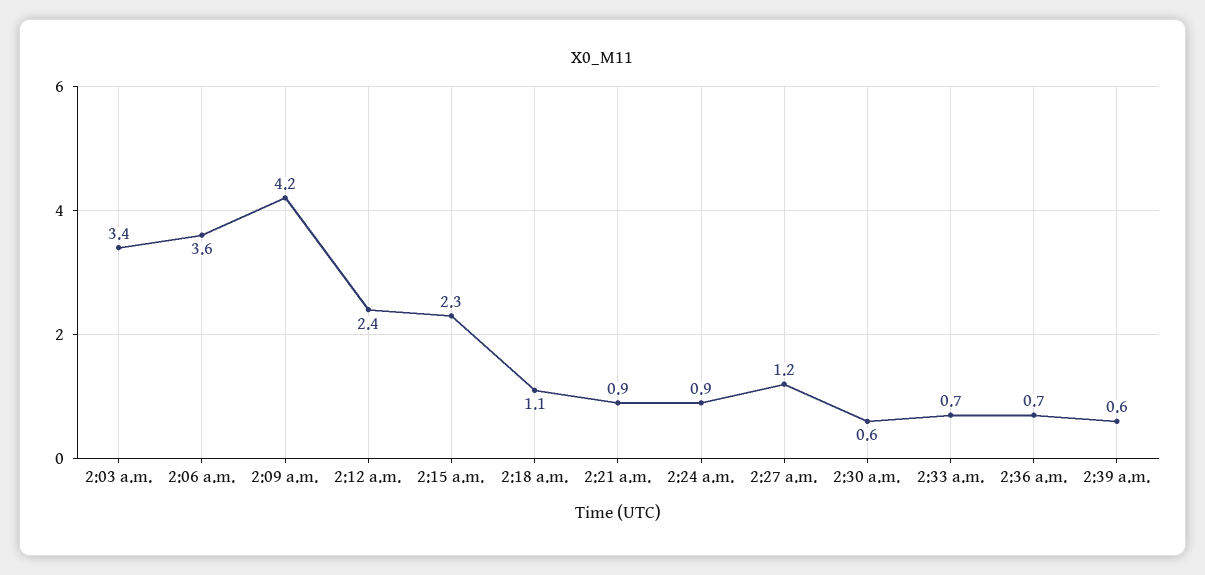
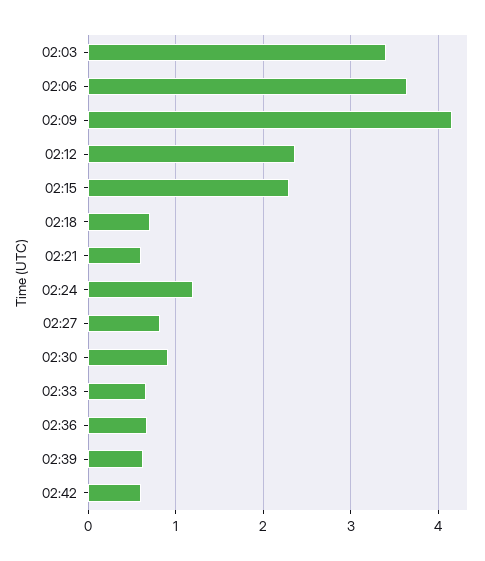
2:18 a.m.: 1.1 -> 0.7
2:21 a.m.: 0.9 -> 0.6
2:24 a.m.: 0.9 -> 1.2
2:27 a.m.: 1.2 -> 0.8
2:30 a.m.: 0.6 -> 0.9
02:42: none -> 0.6

